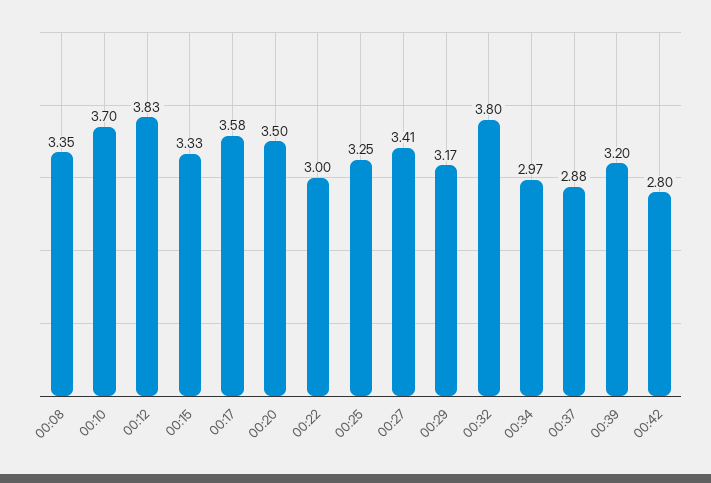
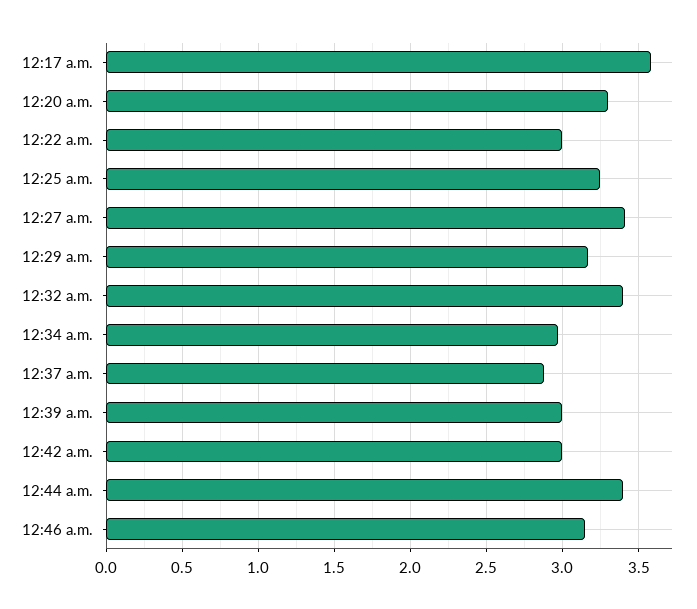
00:08: 3.35 -> none
00:10: 3.7 -> none
00:12: 3.83 -> none
00:15: 3.33 -> none
00:20: 3.5 -> 3.3
00:32: 3.8 -> 3.4
00:39: 3.2 -> 3
00:42: 2.8 -> 3
12:44 a.m.: none -> 3.4
12:46 a.m.: none -> 3.15

